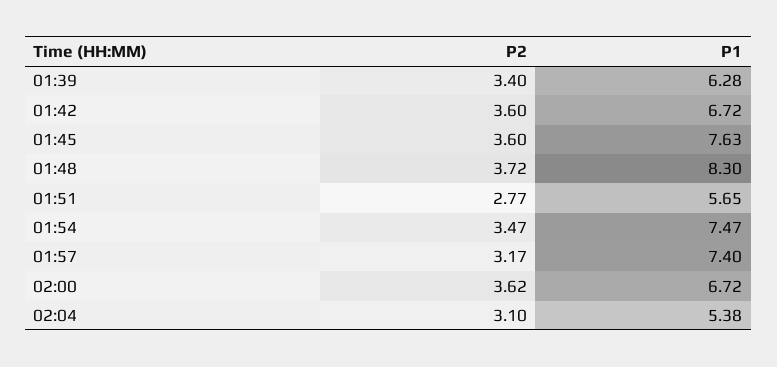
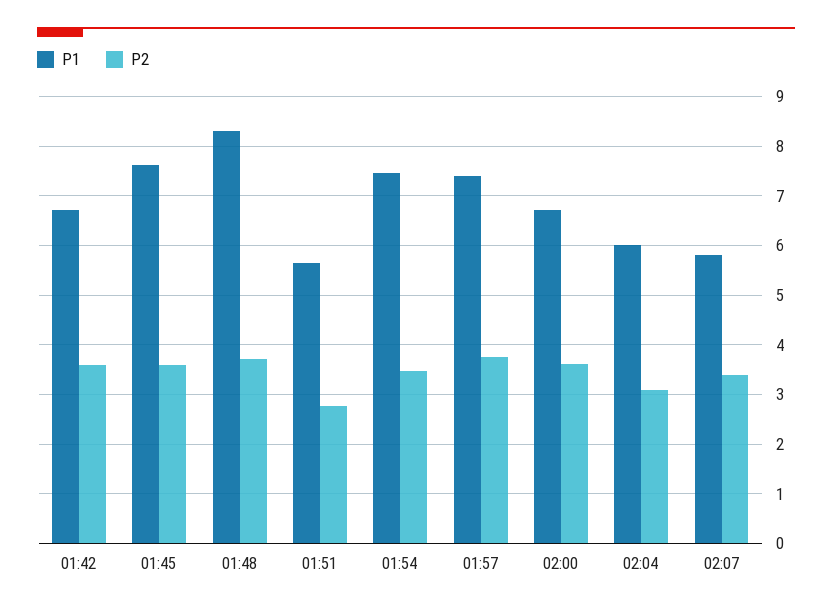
P2, 01:39: 3.4 -> none
P1, 01:39: 6.28 -> none
P2, 01:57: 3.17 -> 3.8
P1, 02:04: 5.38 -> 6
P1, 02:07: none -> 5.8
P2, 02:07: none -> 3.4

